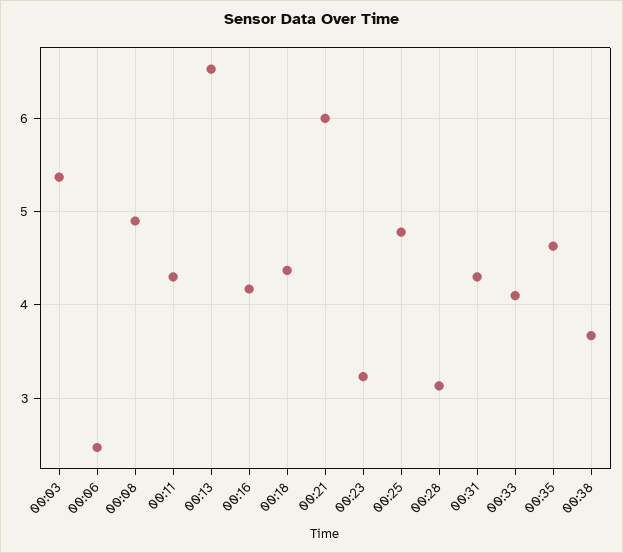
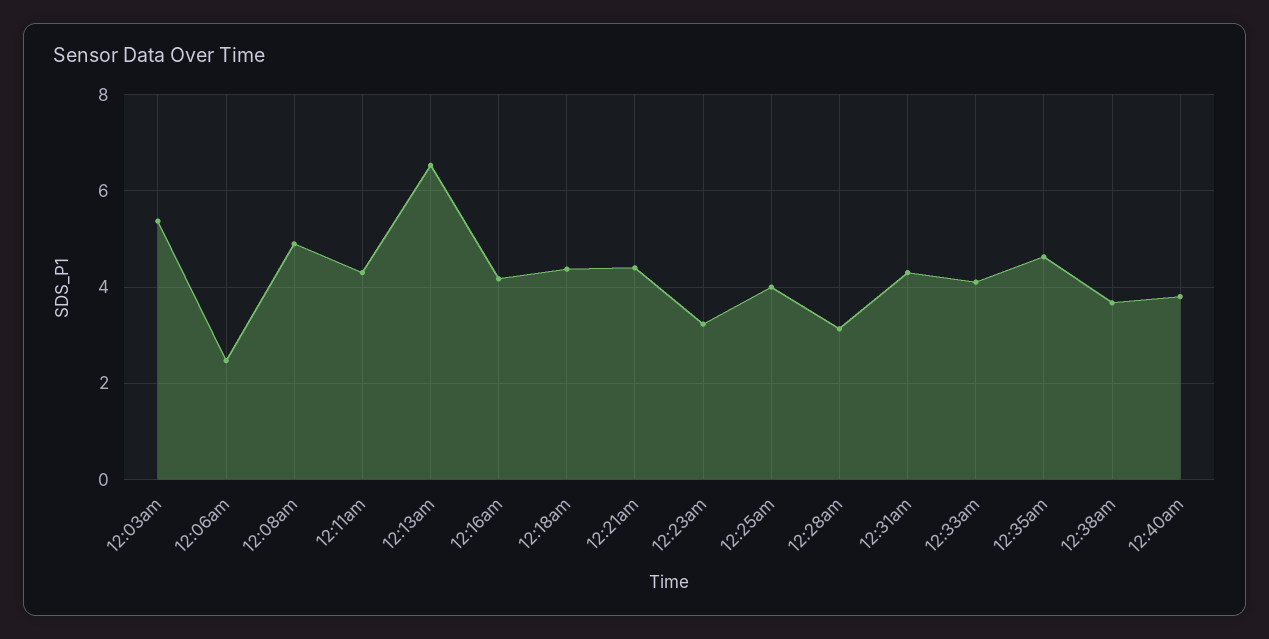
00:21: 6 -> 4.4
00:25: 4.8 -> 4
12:40am: none -> 3.8

